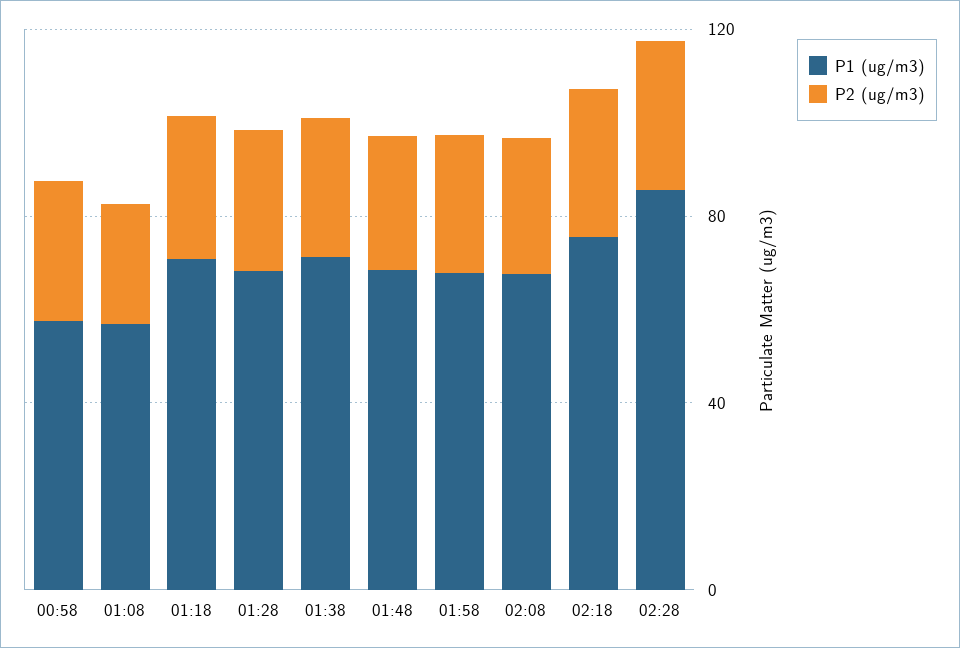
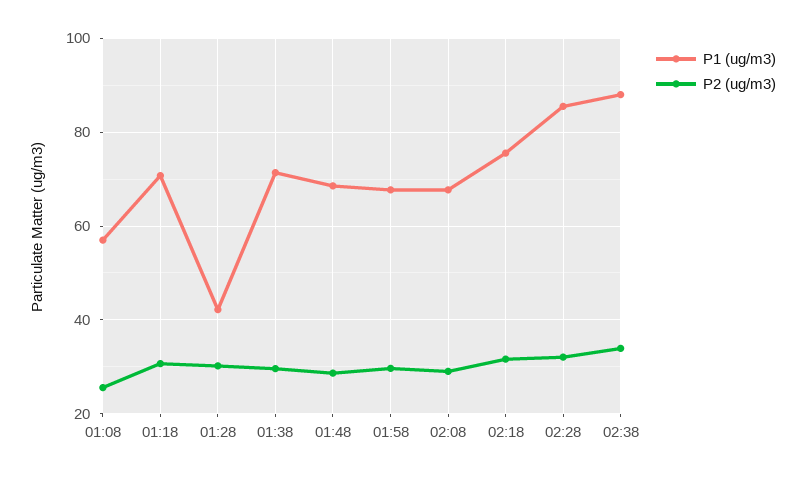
P1 (ug/m3), 00:58: 60 -> none
P2 (ug/m3), 00:58: 30 -> none
P1 (ug/m3), 01:28: 70 -> 42
P1 (ug/m3), 02:38: none -> 88
P2 (ug/m3), 02:38: none -> 34

